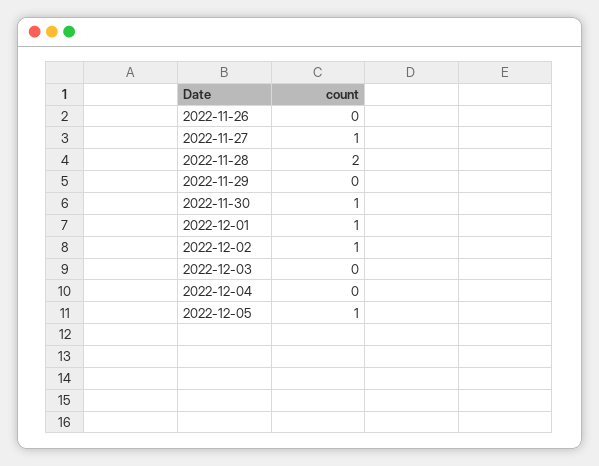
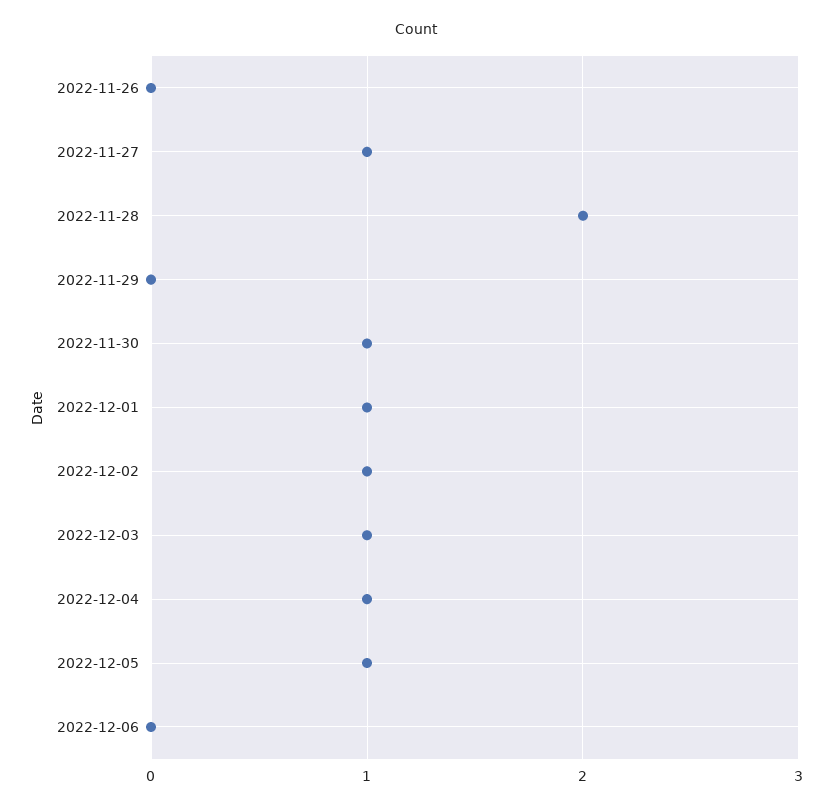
2022-12-03: 0 -> 1
2022-12-04: 0 -> 1
2022-12-06: none -> 0

